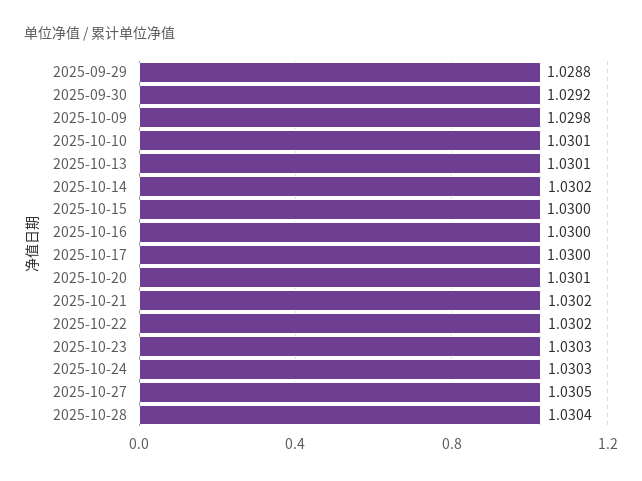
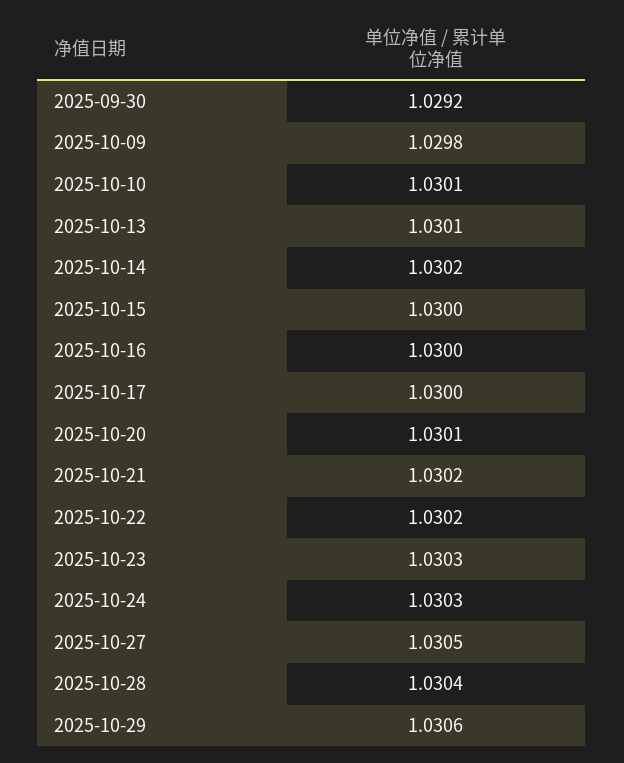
2025-09-29: 1.0288 -> none
2025-10-29: none -> 1.0306

